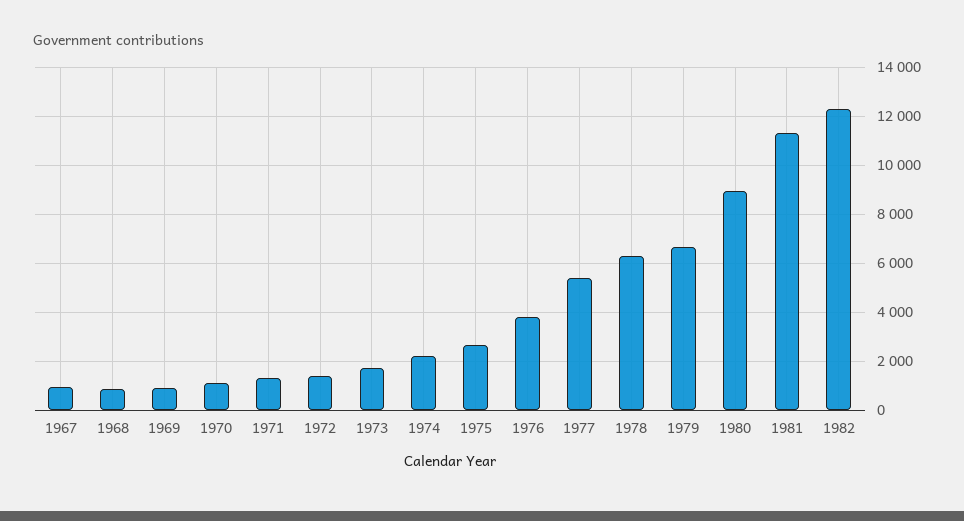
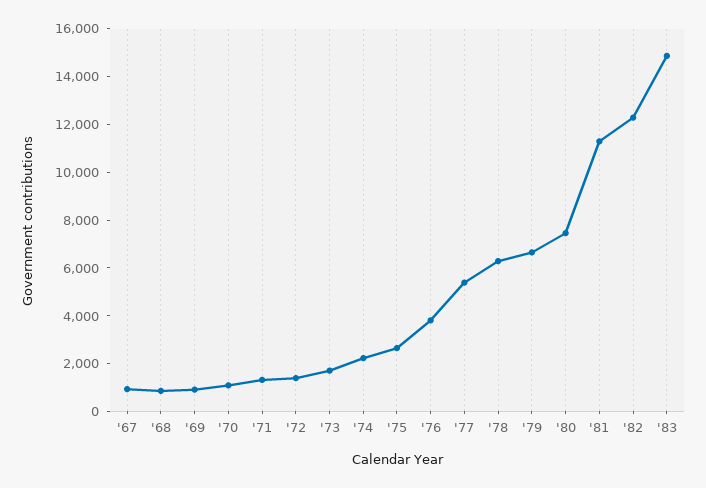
1980: 9000 -> 7500
'83: none -> 15000

